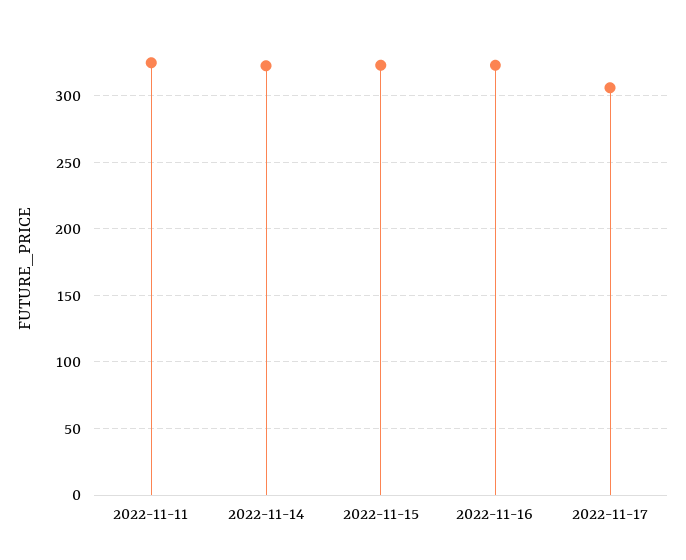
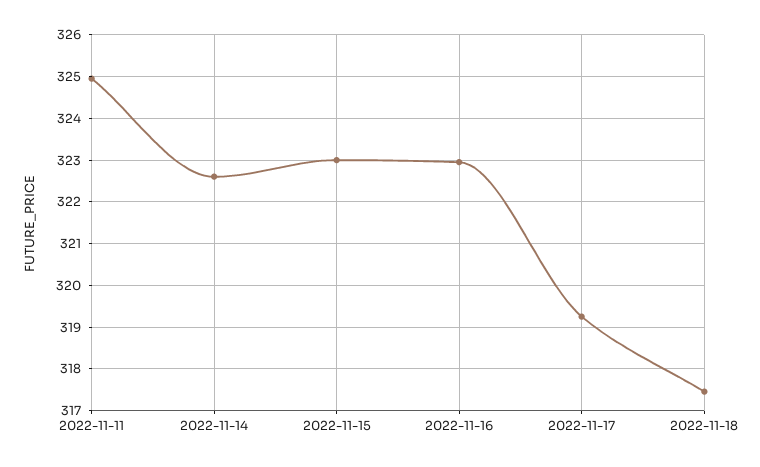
2022-11-17: 305 -> 319.2
2022-11-18: none -> 317.4

